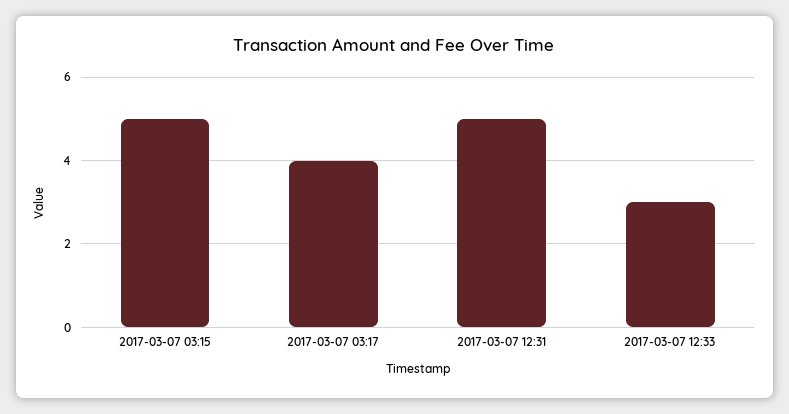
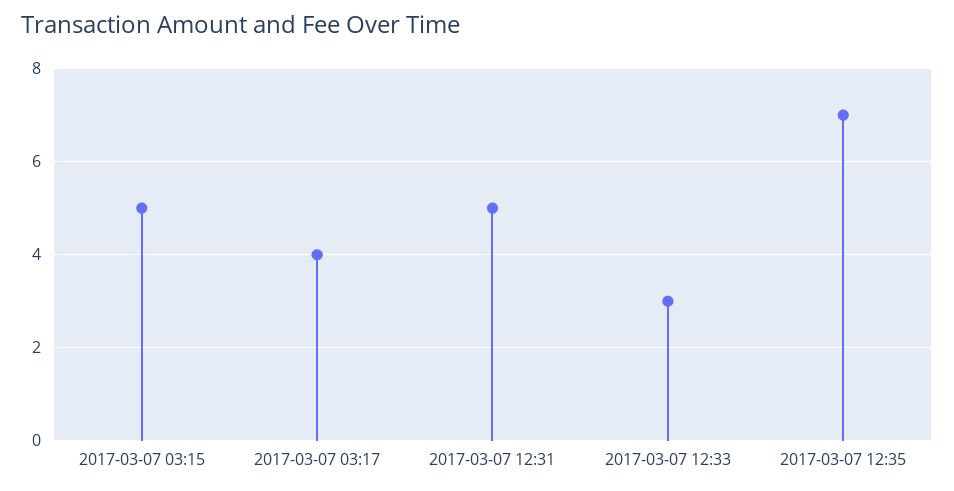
2017-03-07 12:35: none -> 7

